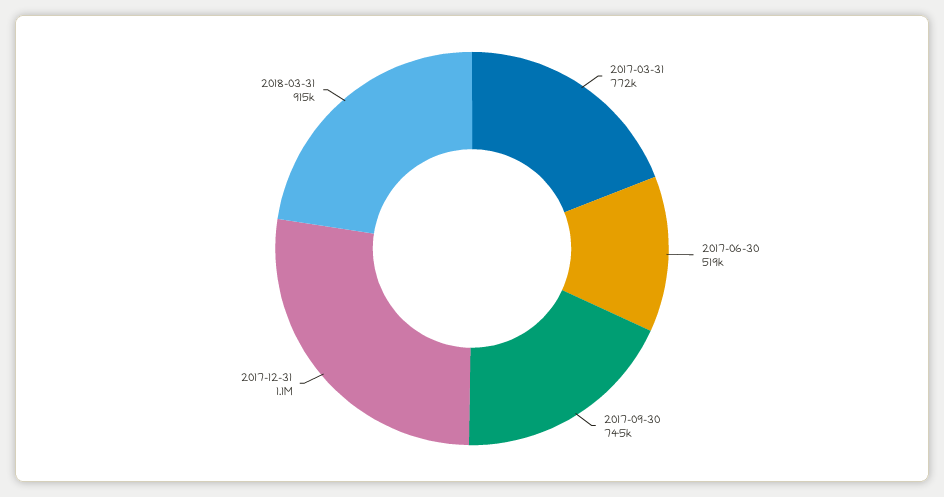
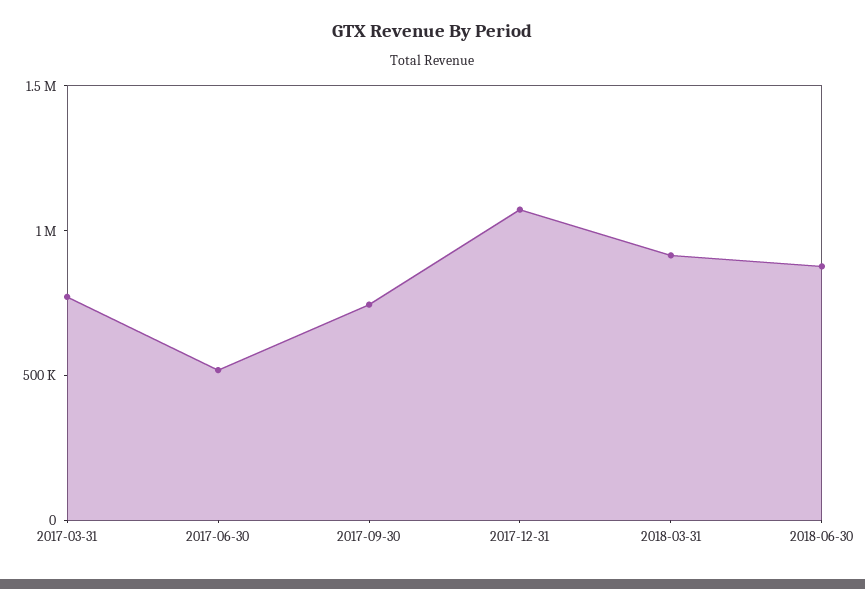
2018-06-30: none -> 900000

